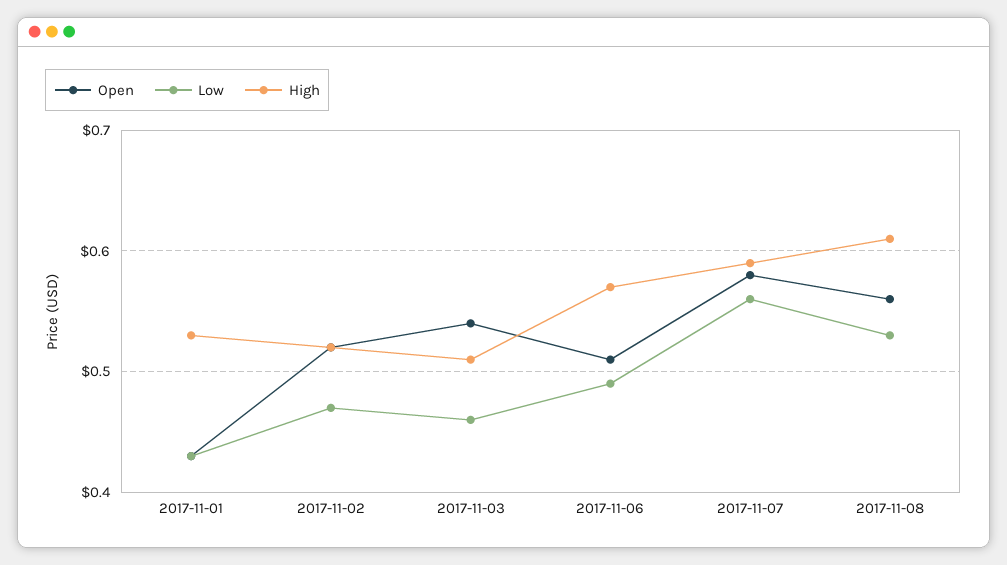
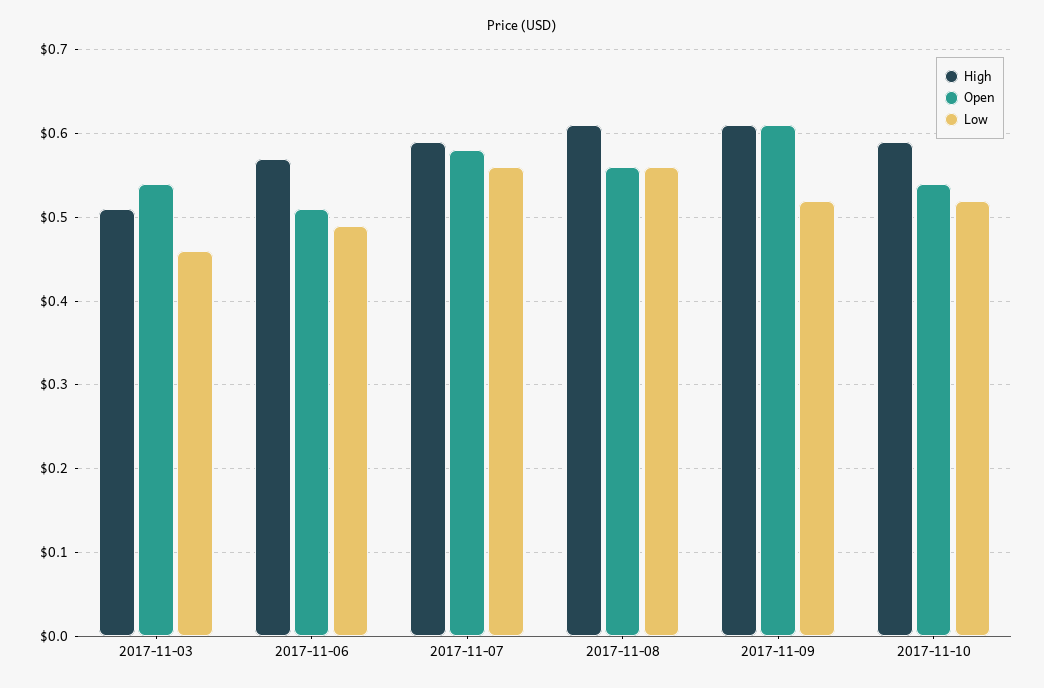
Open, 2017-11-01: 0.43 -> none
Low, 2017-11-01: 0.43 -> none
High, 2017-11-01: 0.53 -> none
Open, 2017-11-02: 0.52 -> none
Low, 2017-11-02: 0.47 -> none
High, 2017-11-02: 0.52 -> none
Low, 2017-11-08: 0.53 -> 0.56
High, 2017-11-09: none -> 0.61
Open, 2017-11-09: none -> 0.61
Low, 2017-11-09: none -> 0.52
High, 2017-11-10: none -> 0.59
Open, 2017-11-10: none -> 0.54
Low, 2017-11-10: none -> 0.52

